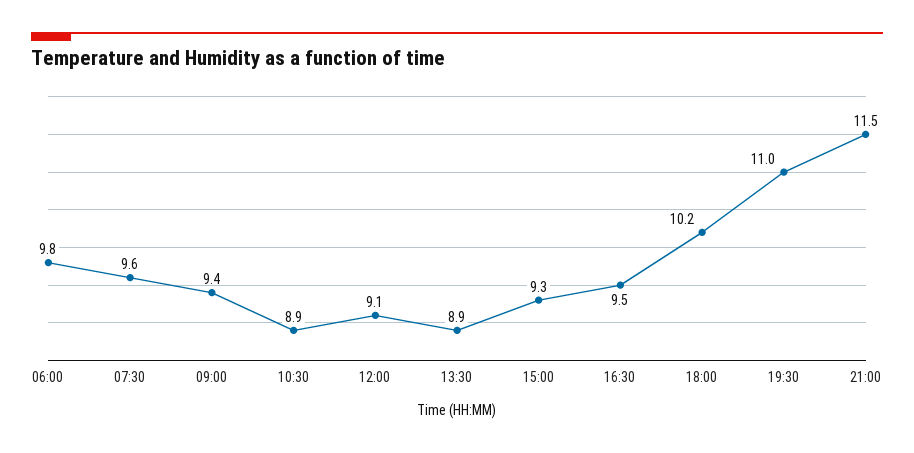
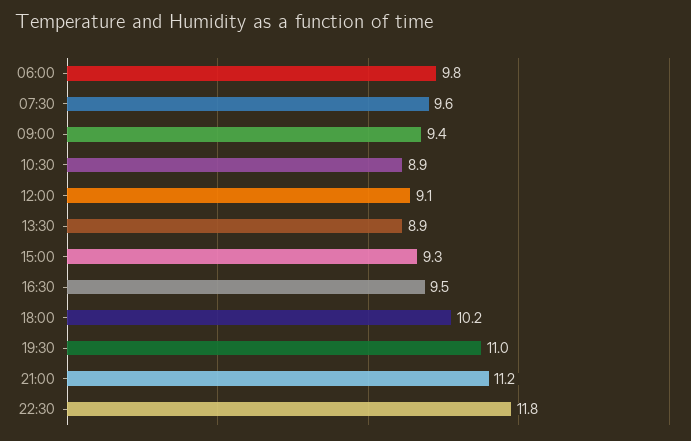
21:00: 11.5 -> 11.2
22:30: none -> 11.8

